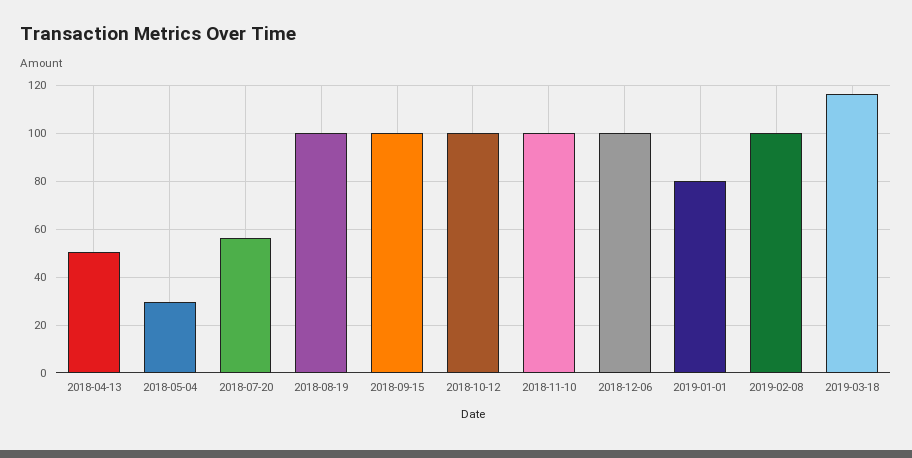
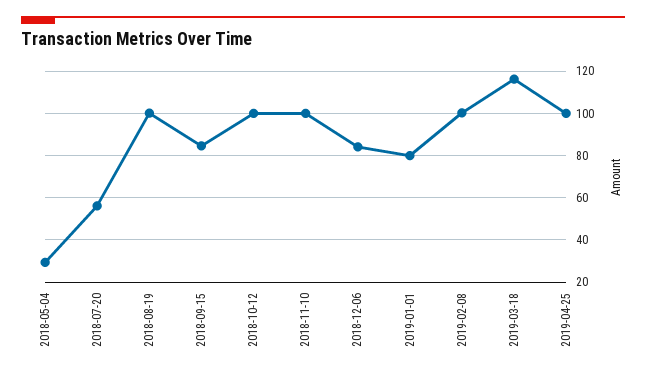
2018-04-13: 50 -> none
2018-09-15: 100 -> 85
2018-12-06: 100 -> 85
2019-04-25: none -> 100

